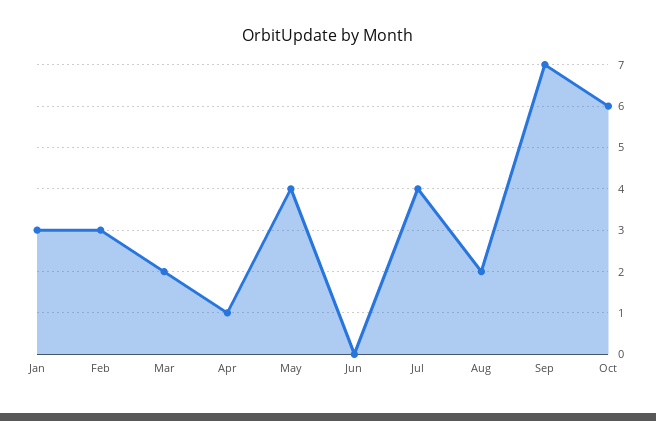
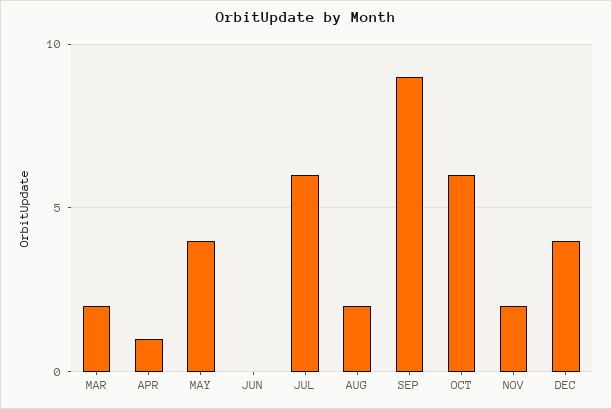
Jan: 3 -> none
Feb: 3 -> none
Jul: 4 -> 6
Sep: 7 -> 9
NOV: none -> 2
DEC: none -> 4

